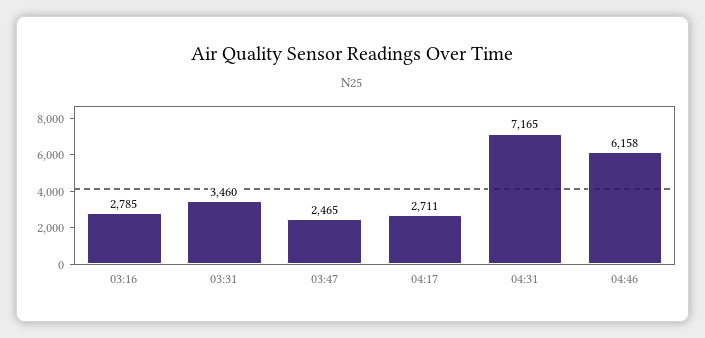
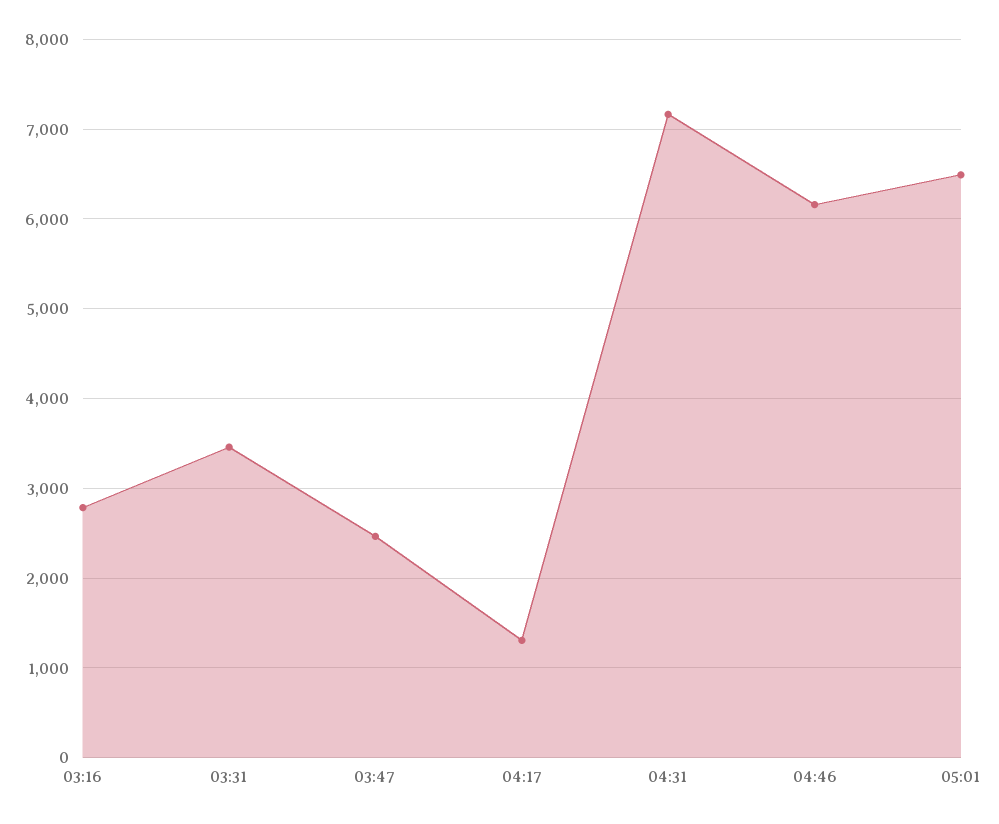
04:17: 2711 -> 1300
05:01: none -> 6500

